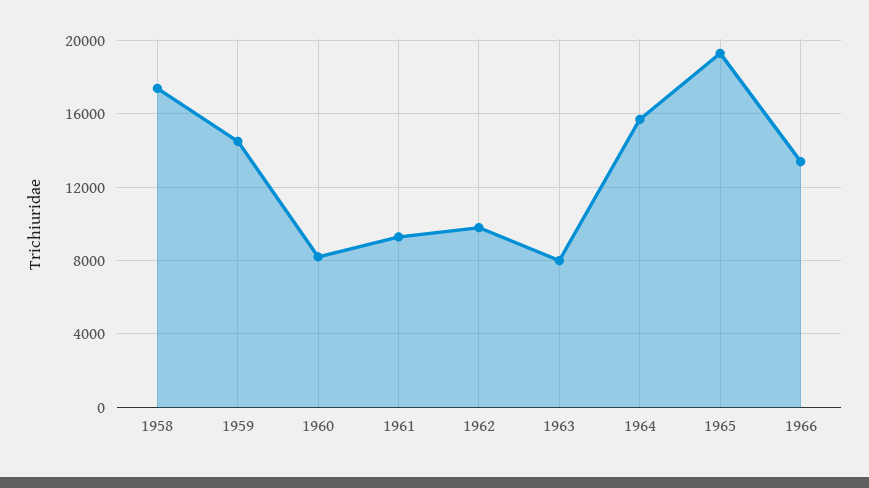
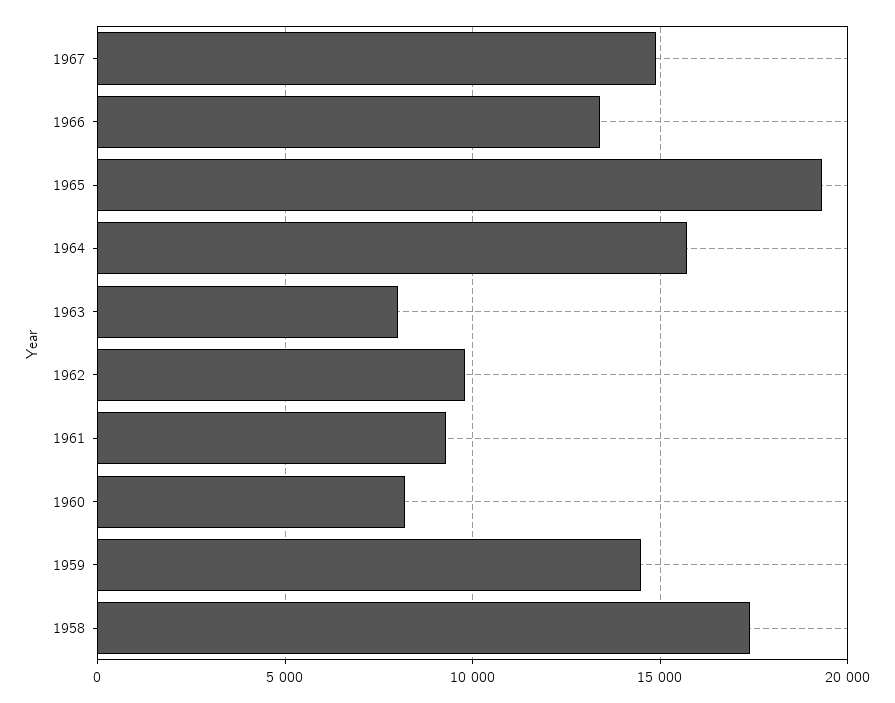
1967: none -> 15000

